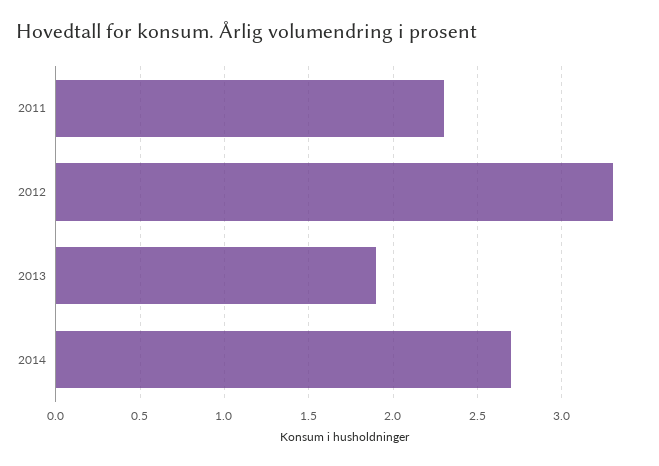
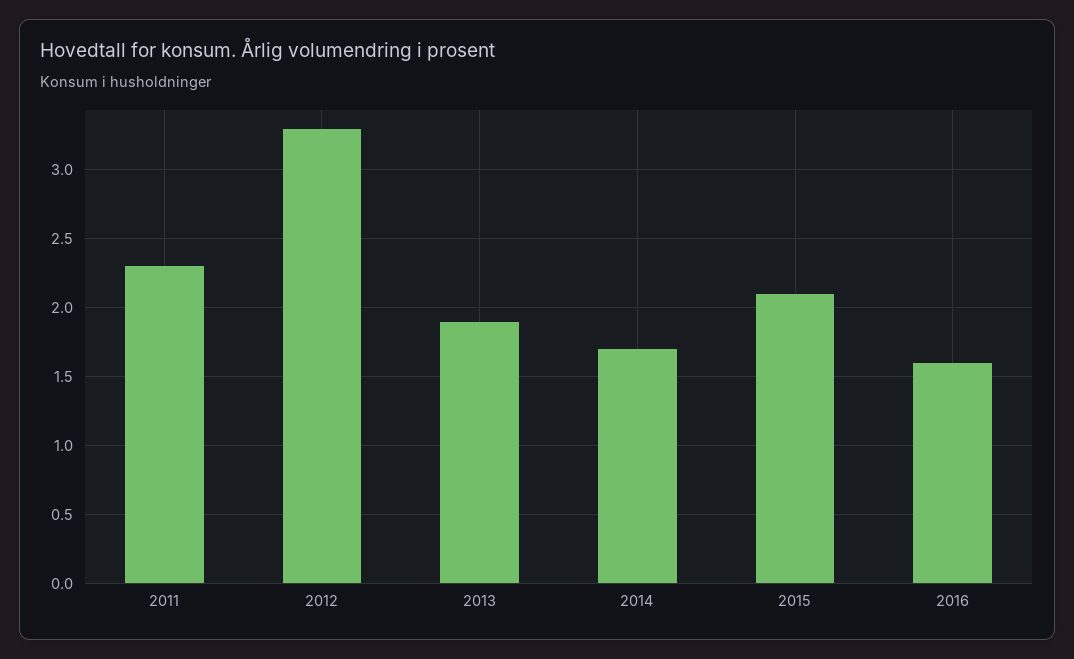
2014: 2.7 -> 1.7
2015: none -> 2.1
2016: none -> 1.6

